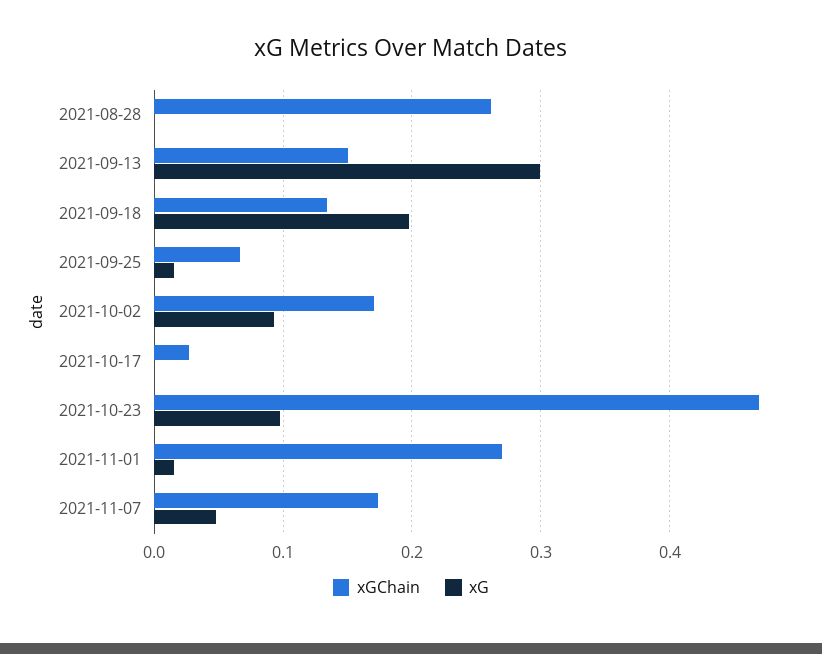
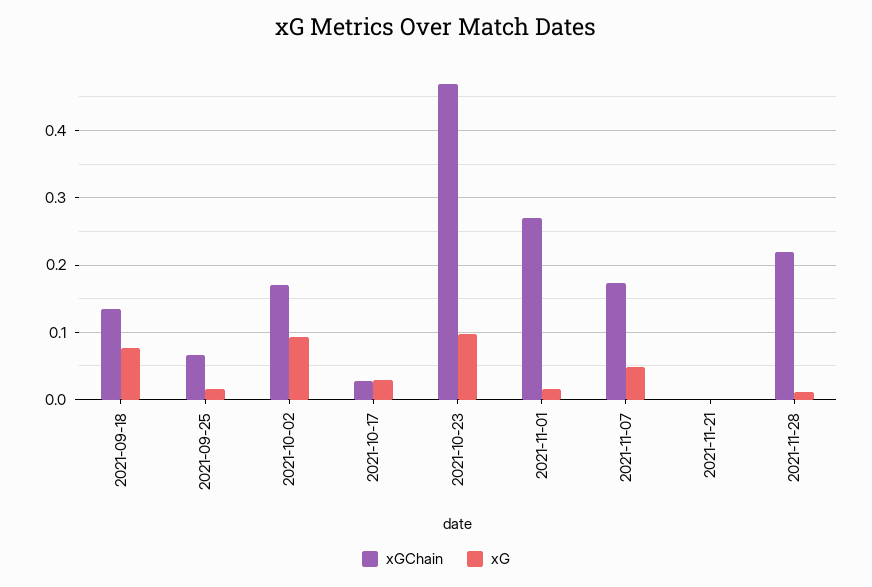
xGChain, 2021-08-28: 0.26 -> none
xG, 2021-08-28: 0 -> none
xGChain, 2021-09-13: 0.15 -> none
xG, 2021-09-13: 0.3 -> none
xG, 2021-09-18: 0.2 -> 0.08
xG, 2021-10-17: 0 -> 0.03
xGChain, 2021-11-21: none -> 0
xG, 2021-11-21: none -> 0
xGChain, 2021-11-28: none -> 0.22
xG, 2021-11-28: none -> 0.01

